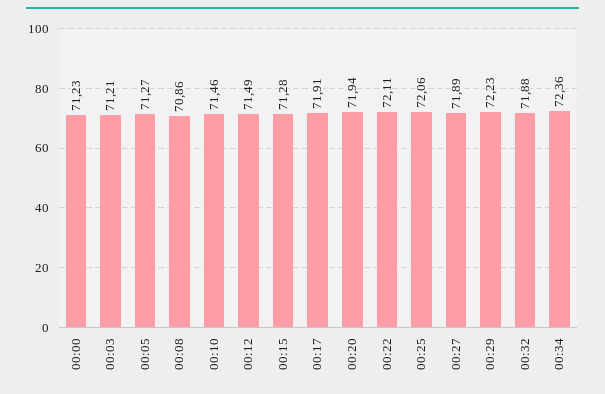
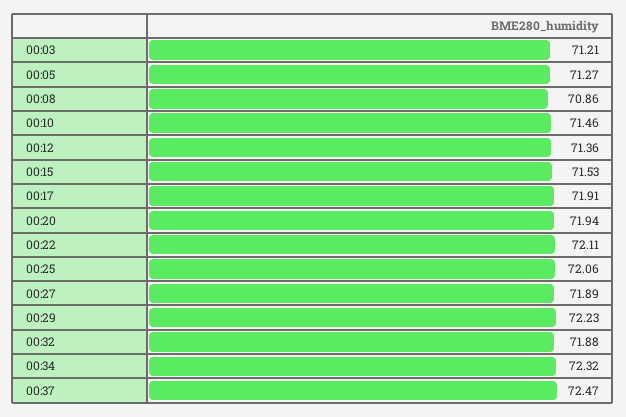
00:00: 71.23 -> none
00:12: 71.49 -> 71.36
00:15: 71.28 -> 71.53
00:34: 72.36 -> 72.32
00:37: none -> 72.47

